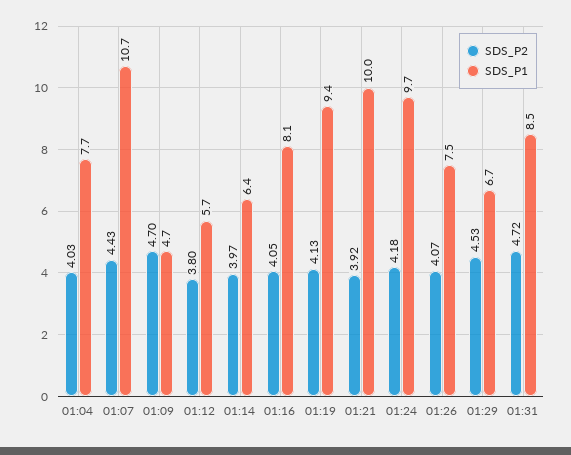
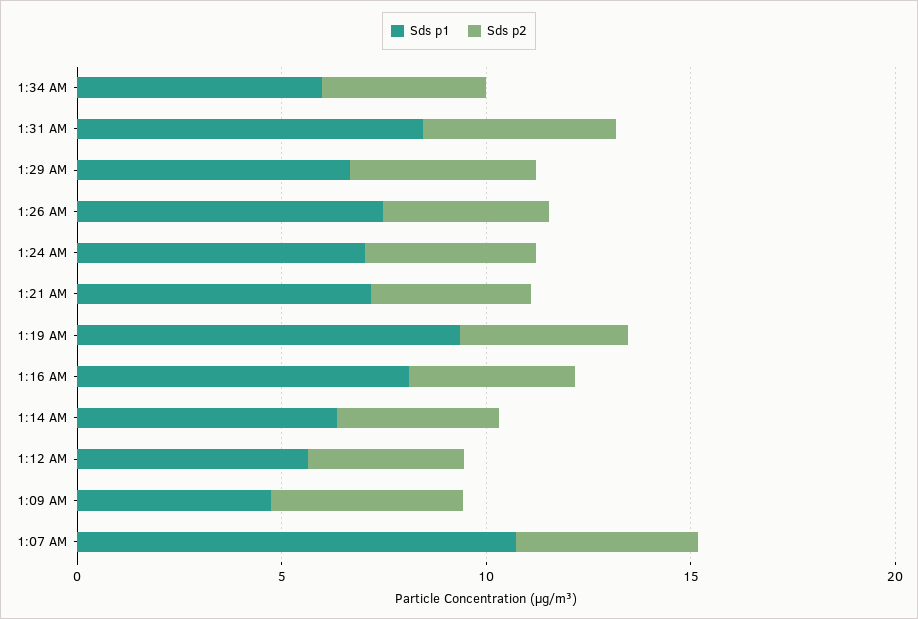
SDS_P2, 01:04: 4.03 -> none
SDS_P1, 01:04: 7.7 -> none
SDS_P1, 01:21: 10 -> 7
SDS_P1, 01:24: 9.7 -> 7
SDS_P1, 1:34 AM: none -> 6
SDS_P2, 1:34 AM: none -> 4

